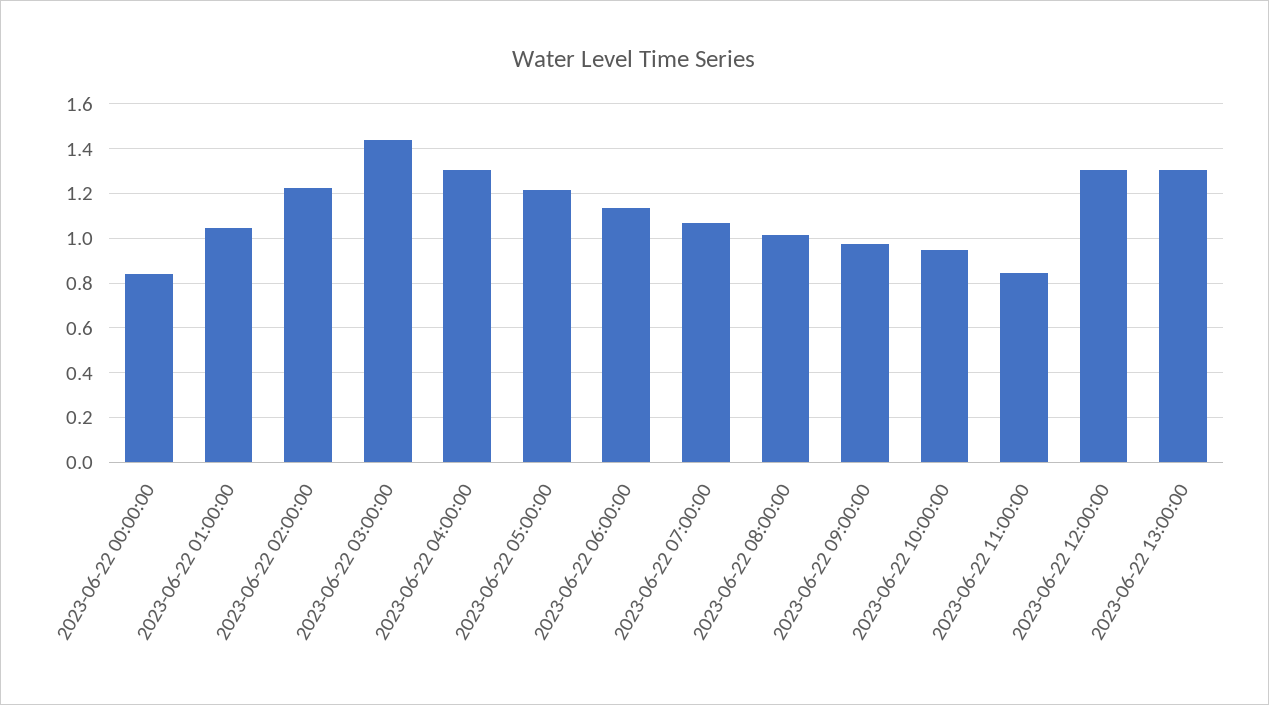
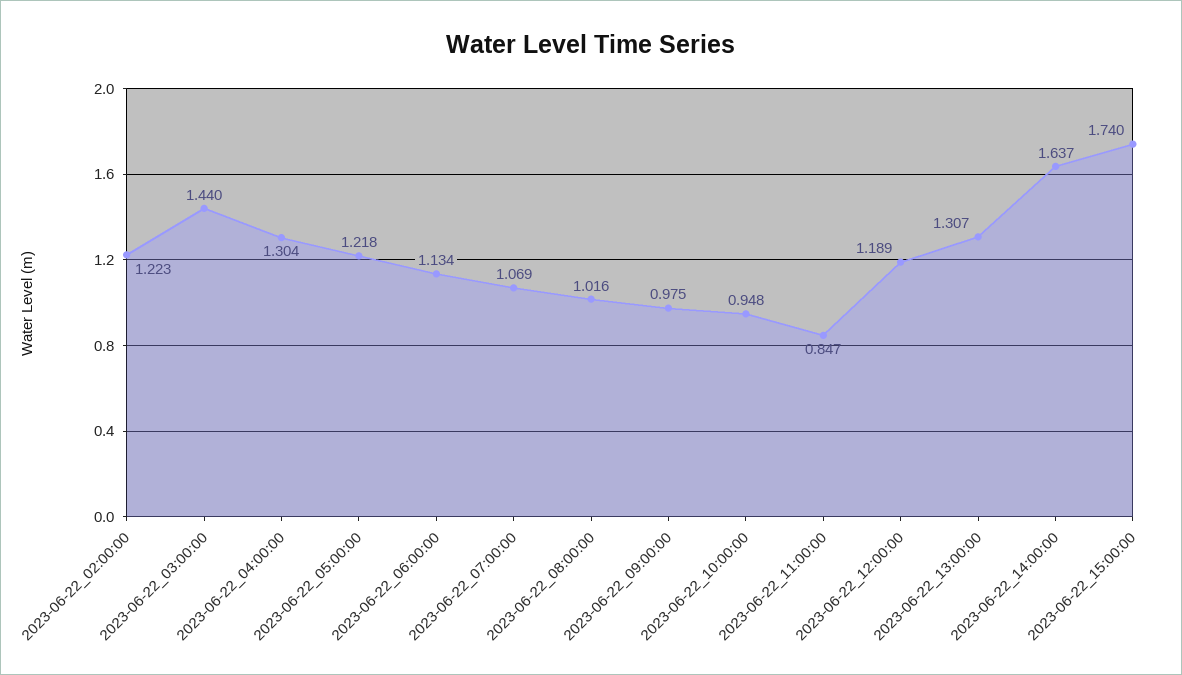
2023-06-22 00:00:00: 0.85 -> none
2023-06-22 01:00:00: 1.05 -> none
2023-06-22 12:00:00: 1.3 -> 1.189
2023-06-22_14:00:00: none -> 1.637
2023-06-22_15:00:00: none -> 1.74

